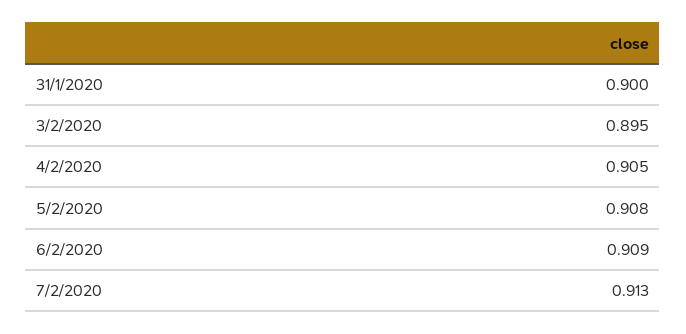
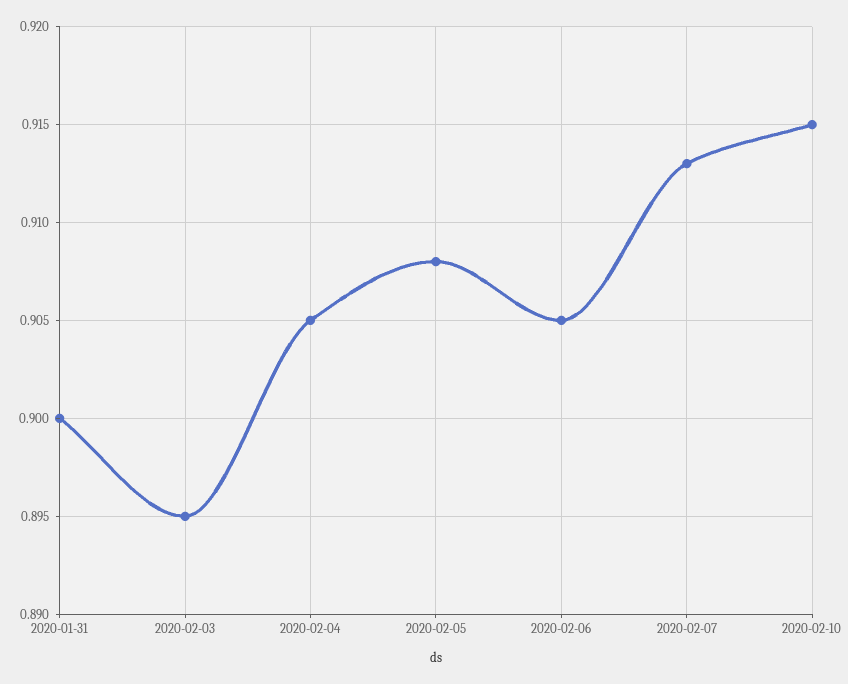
6/2/2020: 0.909 -> 0.905
2020-02-10: none -> 0.915

